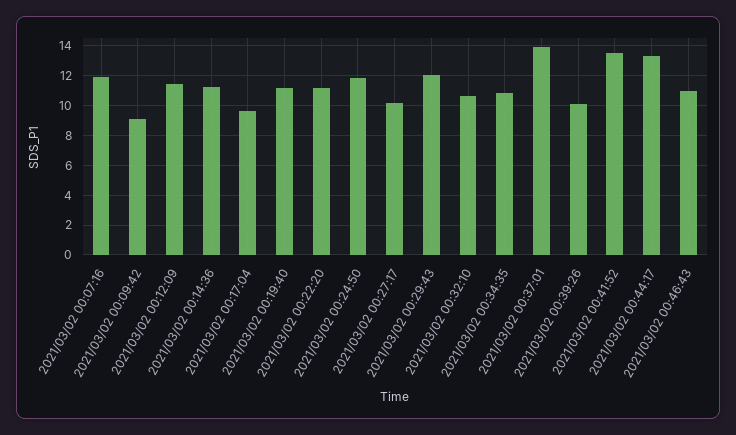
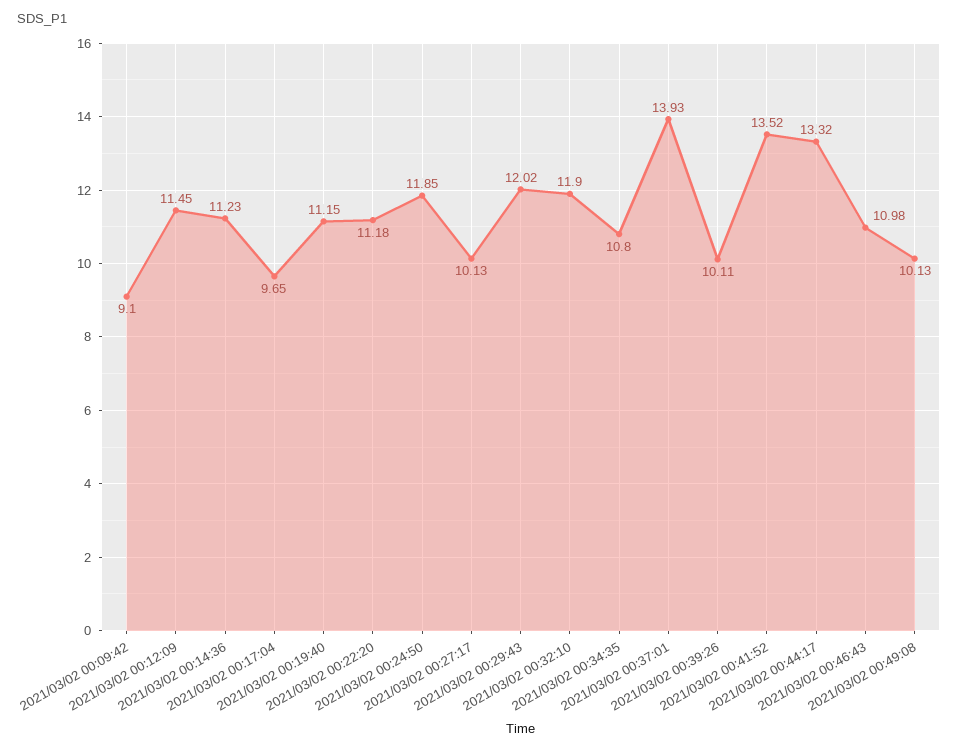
2021/03/02 00:07:16: 12 -> none
2021/03/02 00:32:10: 10.5 -> 11.9
2021/03/02 00:49:08: none -> 10.13

